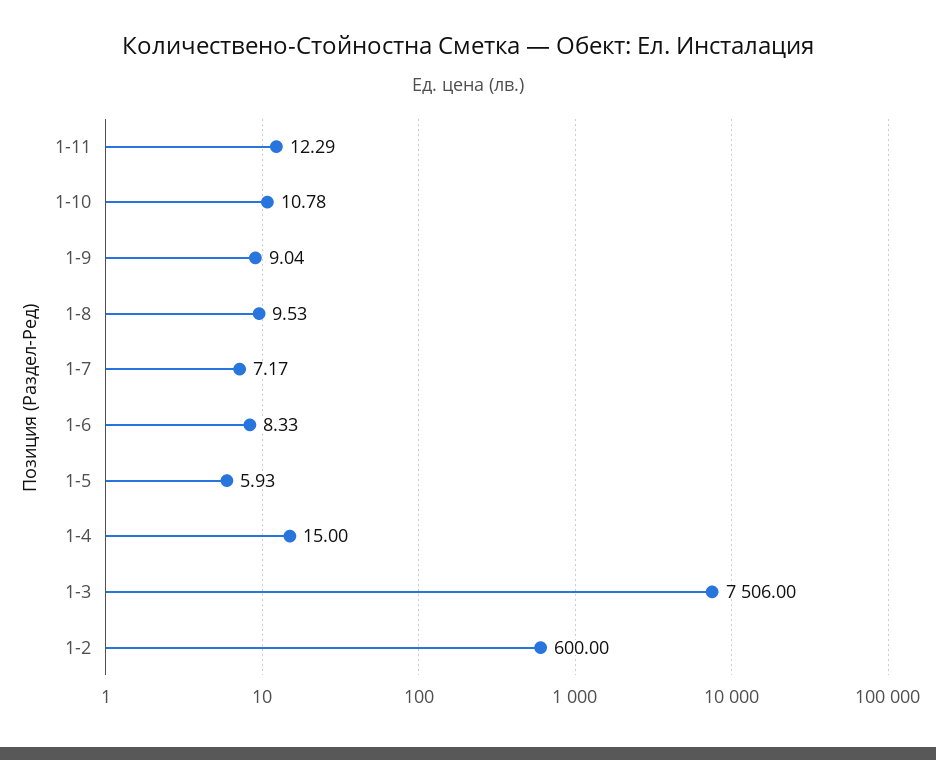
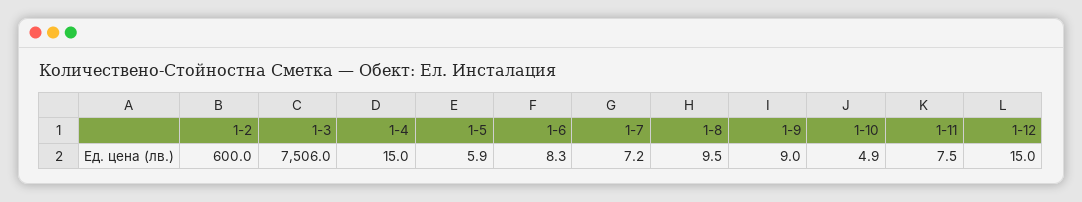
1-11: 12.29 -> 7.5
1-10: 10.78 -> 4.9
1-12: none -> 15

